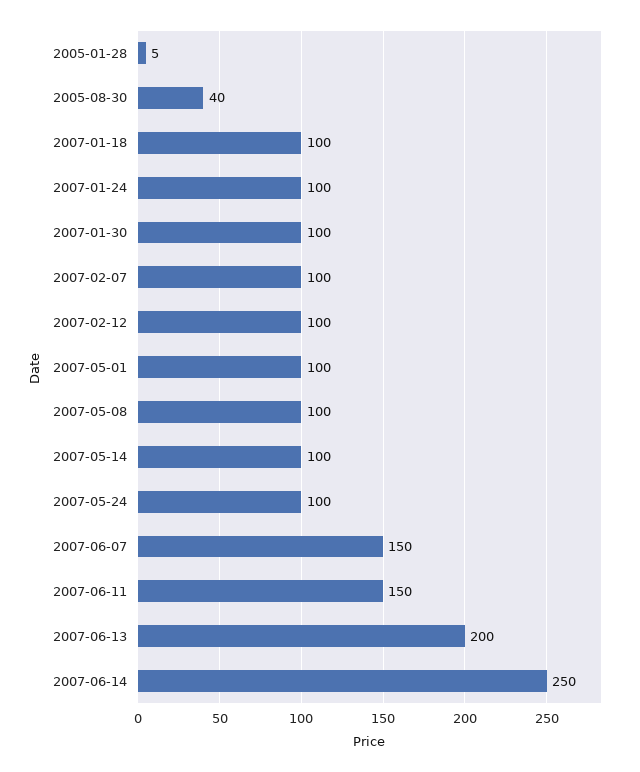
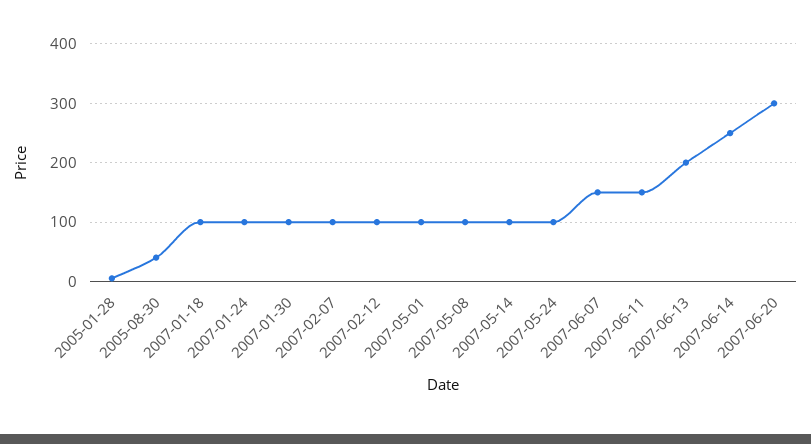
2007-06-20: none -> 300

